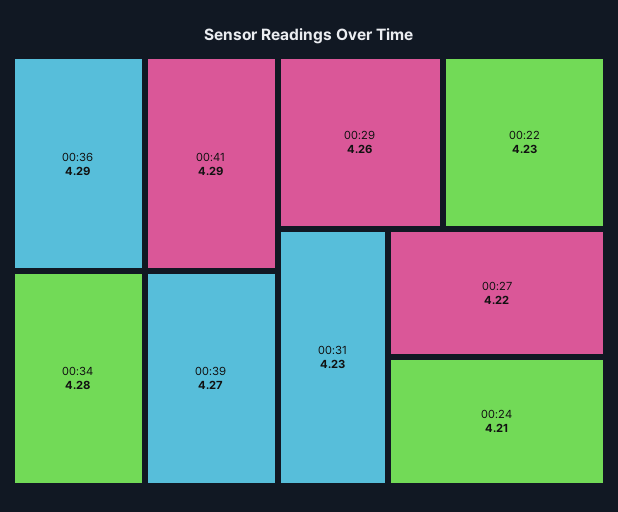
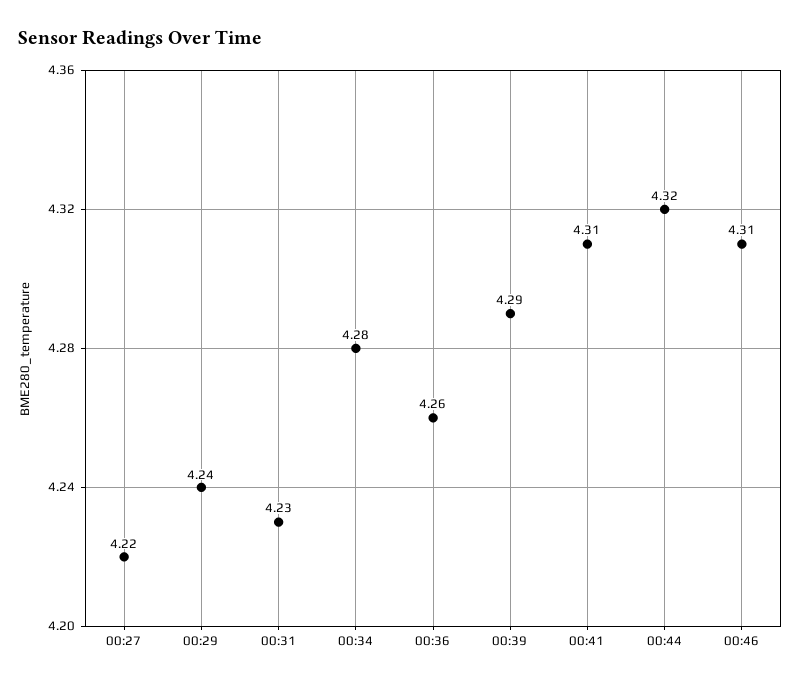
00:36: 4.29 -> 4.26
00:41: 4.29 -> 4.31
00:39: 4.27 -> 4.29
00:29: 4.26 -> 4.24
00:22: 4.23 -> none
00:24: 4.21 -> none
00:44: none -> 4.32
00:46: none -> 4.31

